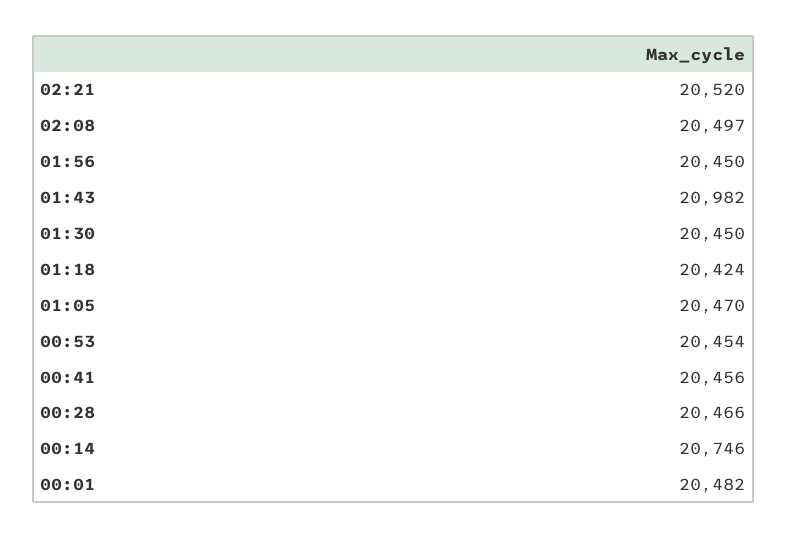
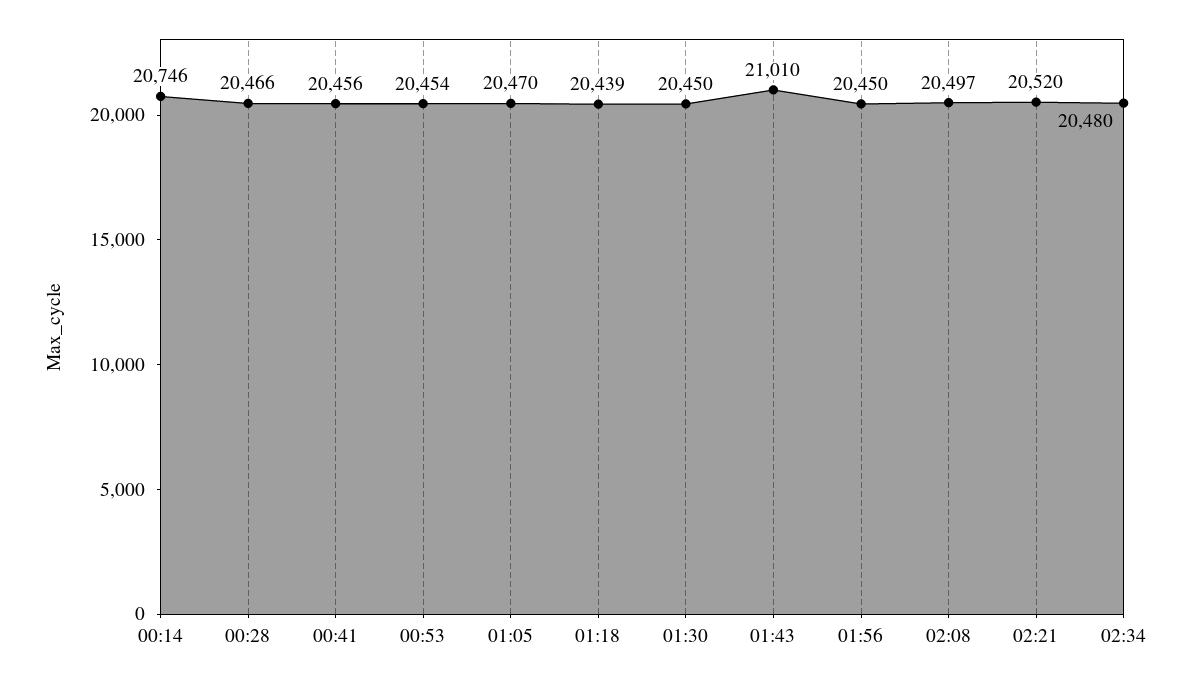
01:43: 20982 -> 21010
01:18: 20424 -> 20439
00:01: 20482 -> none
02:34: none -> 20480

